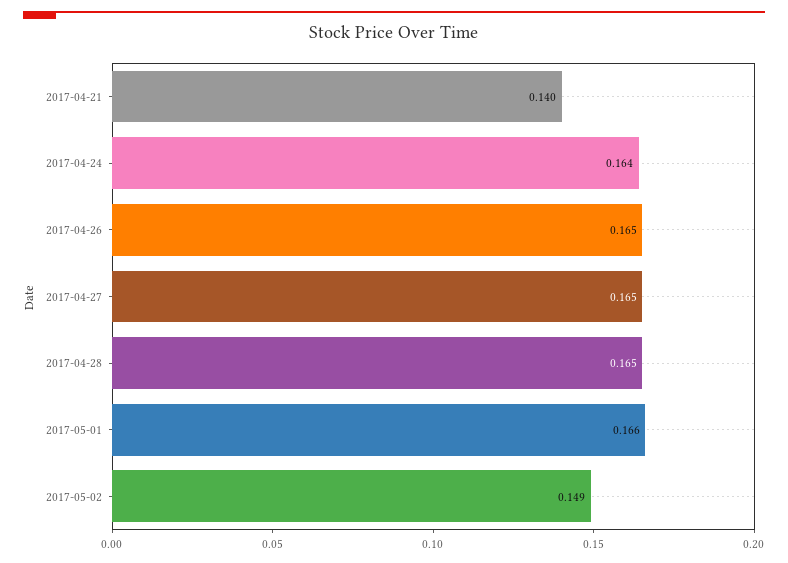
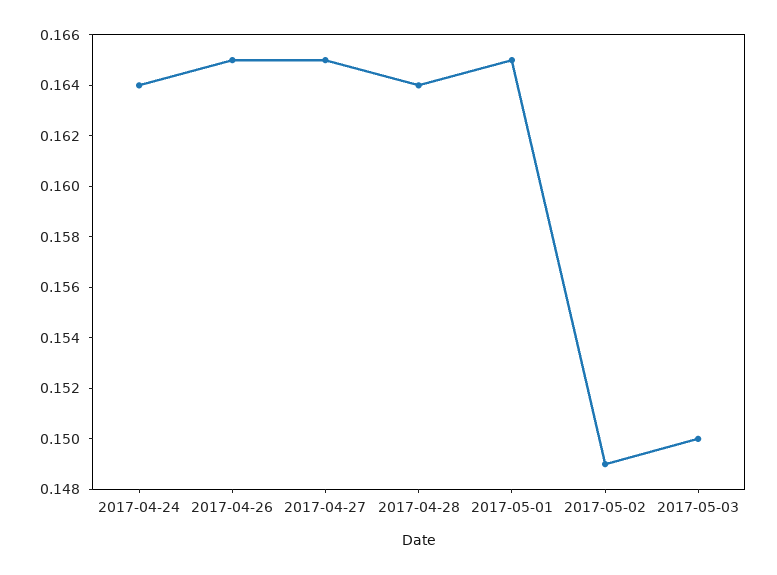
2017-04-21: 0.14 -> none
2017-04-28: 0.165 -> 0.164
2017-05-01: 0.166 -> 0.165
2017-05-03: none -> 0.15

